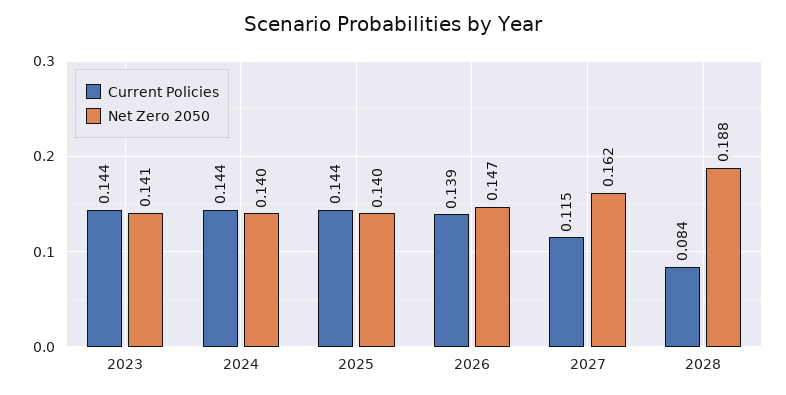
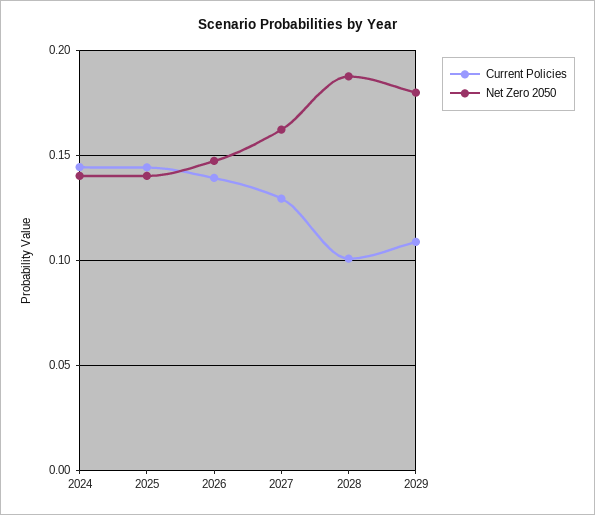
Current Policies, 2023: 0.144 -> none
Net Zero 2050, 2023: 0.141 -> none
Current Policies, 2027: 0.115 -> 0.13
Current Policies, 2028: 0.084 -> 0.1
Current Policies, 2029: none -> 0.11
Net Zero 2050, 2029: none -> 0.18

